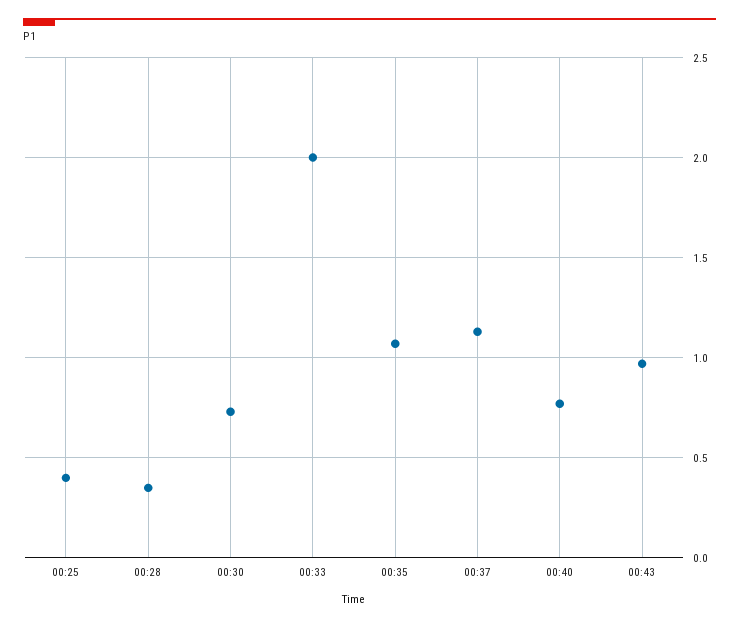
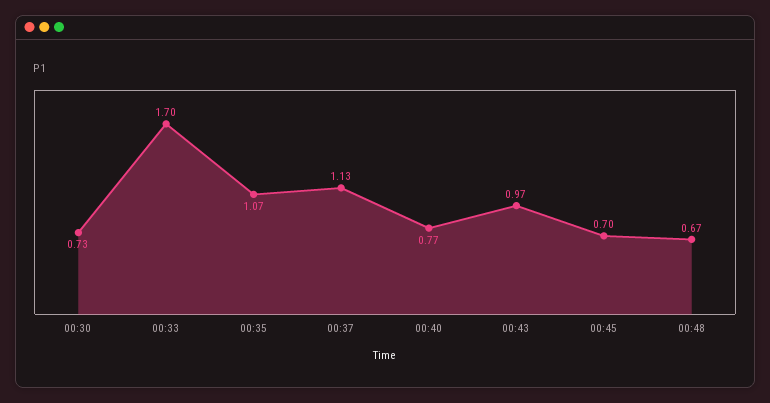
00:25: 0.4 -> none
00:28: 0.35 -> none
00:33: 2 -> 1.7
00:45: none -> 0.7
00:48: none -> 0.67

